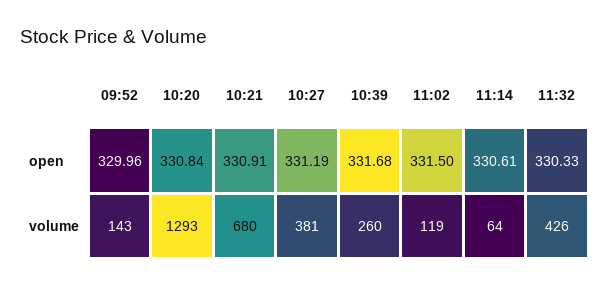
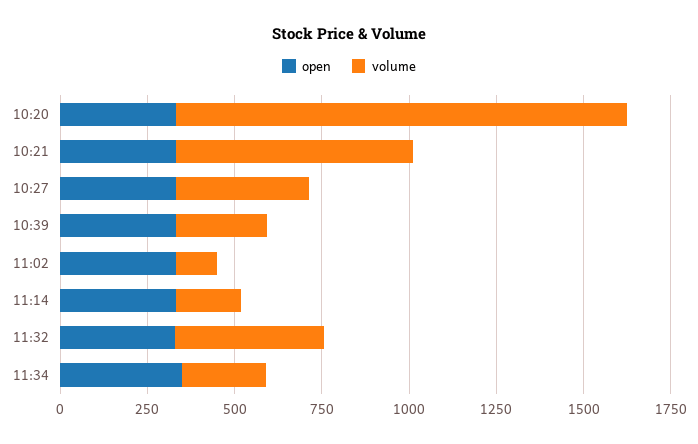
open, 09:52: 329.96 -> none
volume, 09:52: 143 -> none
volume, 11:14: 64 -> 200
open, 11:34: none -> 350
volume, 11:34: none -> 250

